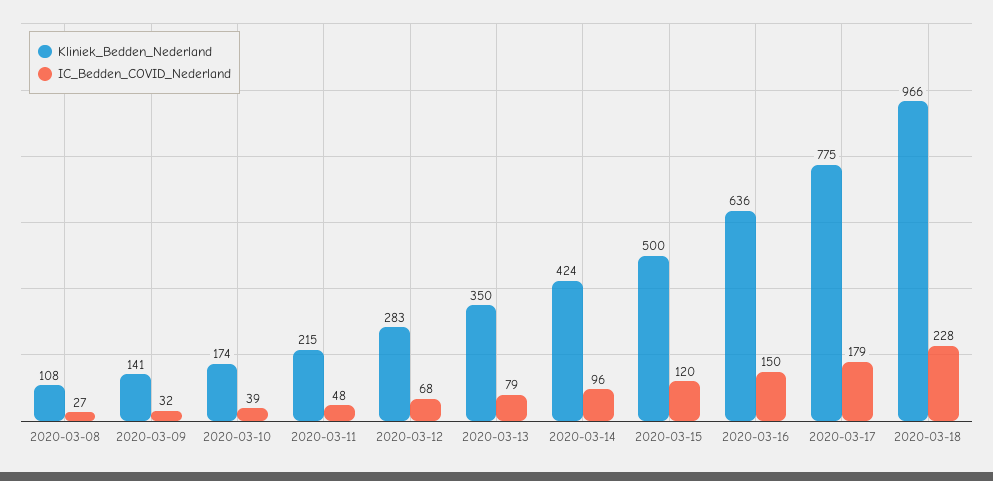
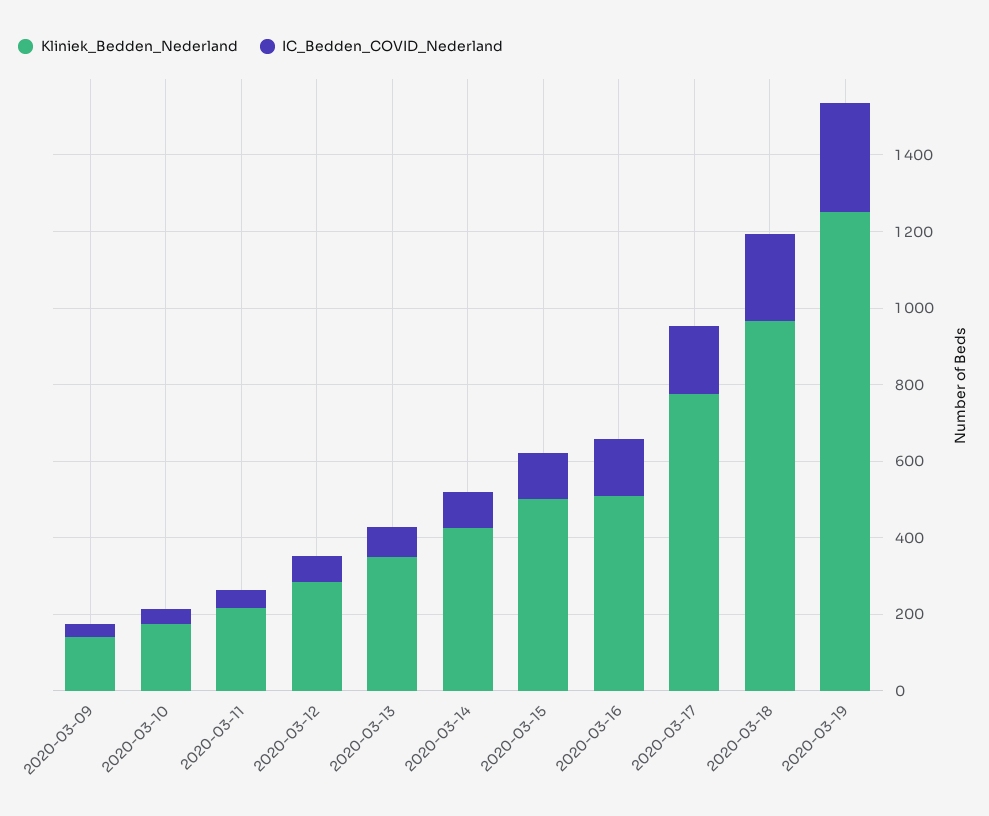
Kliniek_Bedden_Nederland, 2020-03-08: 108 -> none
IC_Bedden_COVID_Nederland, 2020-03-08: 27 -> none
Kliniek_Bedden_Nederland, 2020-03-16: 636 -> 500
Kliniek_Bedden_Nederland, 2020-03-19: none -> 1250
IC_Bedden_COVID_Nederland, 2020-03-19: none -> 300

